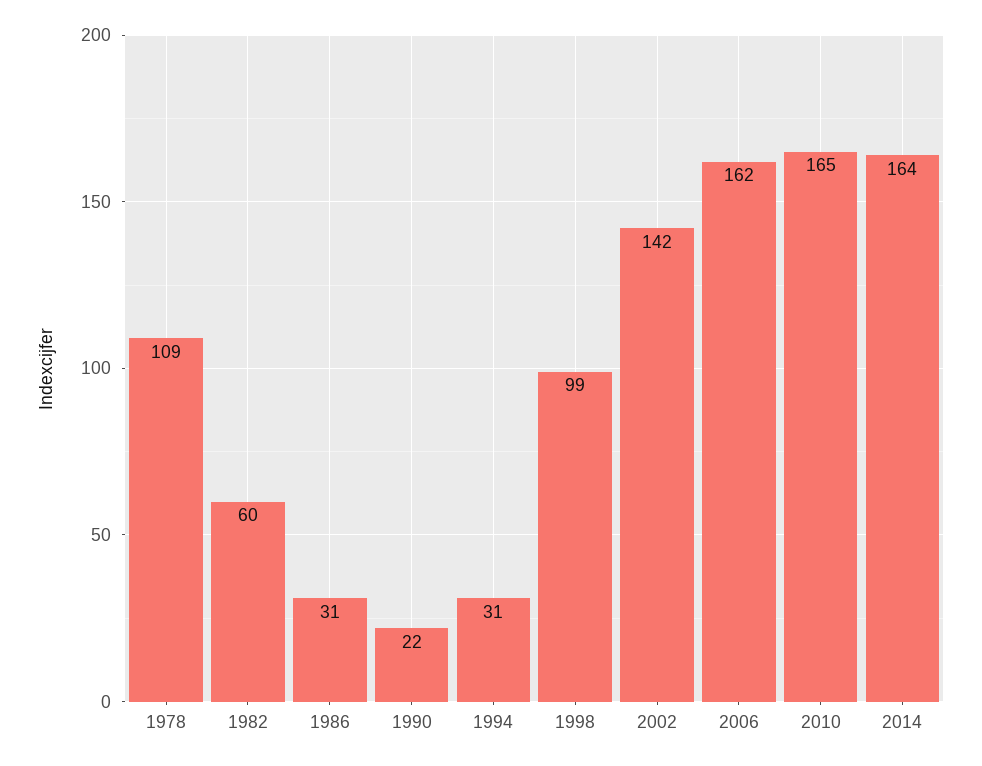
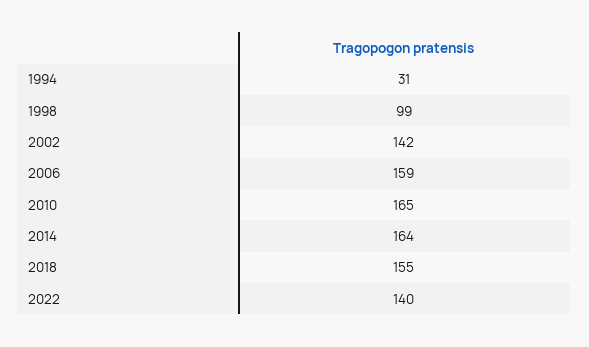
1978: 109 -> none
1982: 60 -> none
1986: 31 -> none
1990: 22 -> none
2006: 162 -> 159
2018: none -> 155
2022: none -> 140

